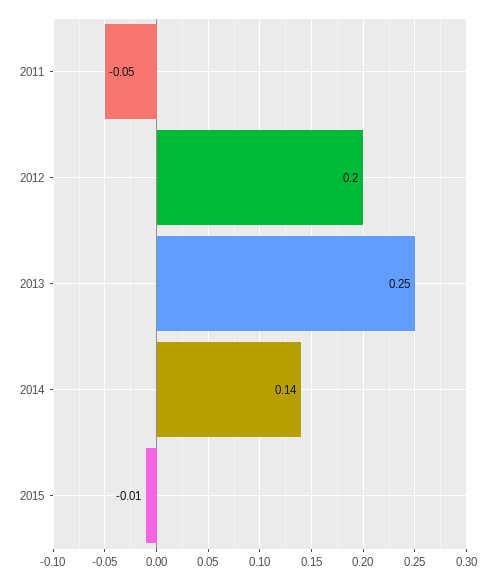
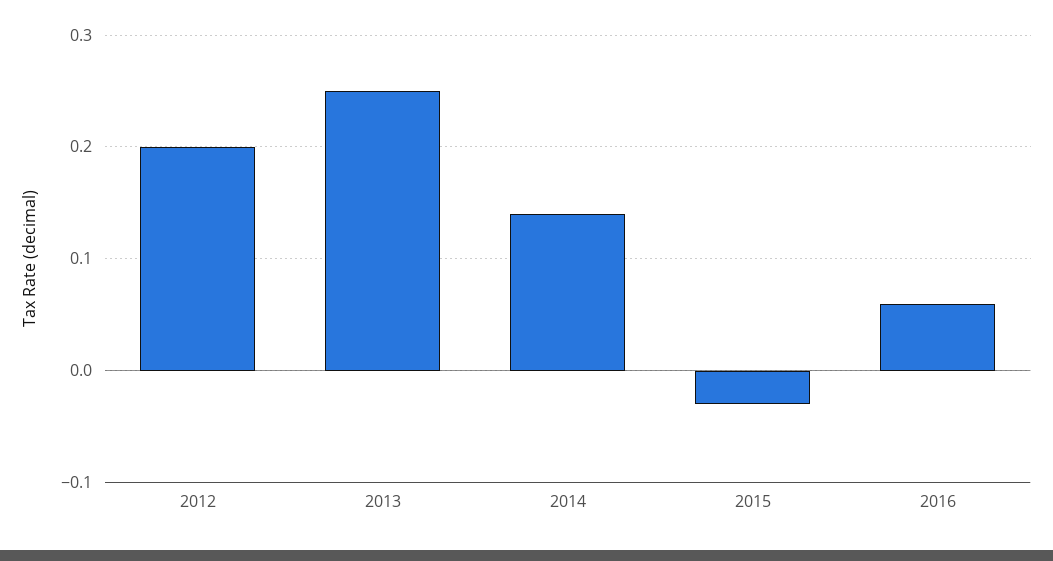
2011: -0.05 -> none
2015: -0.01 -> -0.03
2016: none -> 0.06

